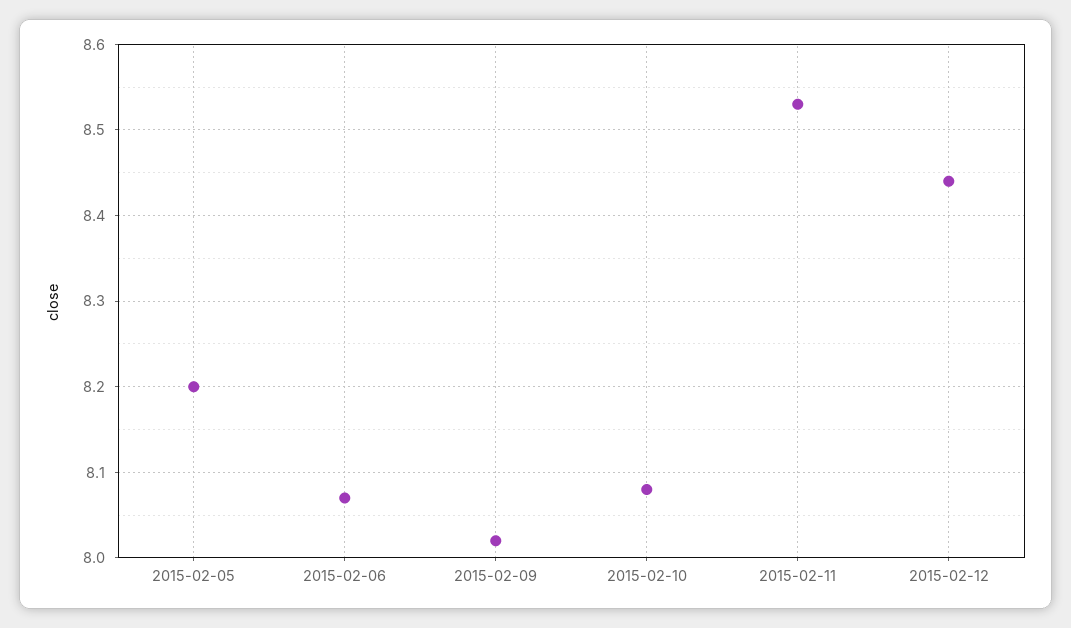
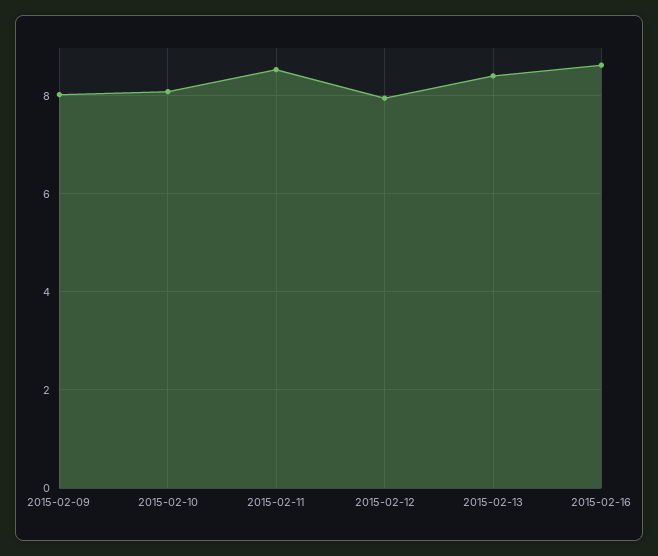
2015-02-05: 8.2 -> none
2015-02-06: 8.07 -> none
2015-02-12: 8.44 -> 8
2015-02-13: none -> 8.4
2015-02-16: none -> 8.6

